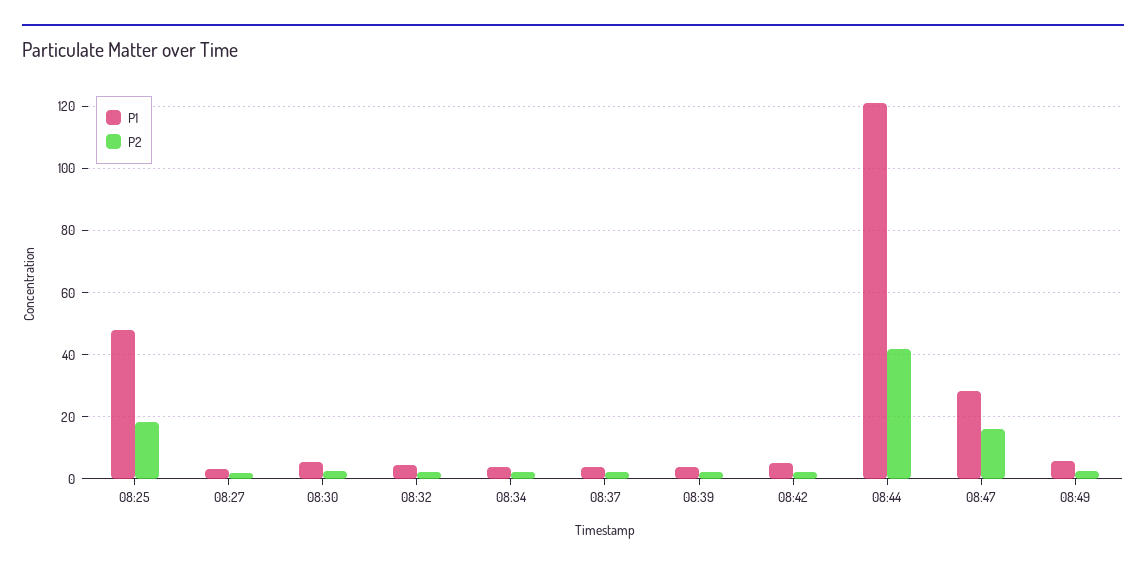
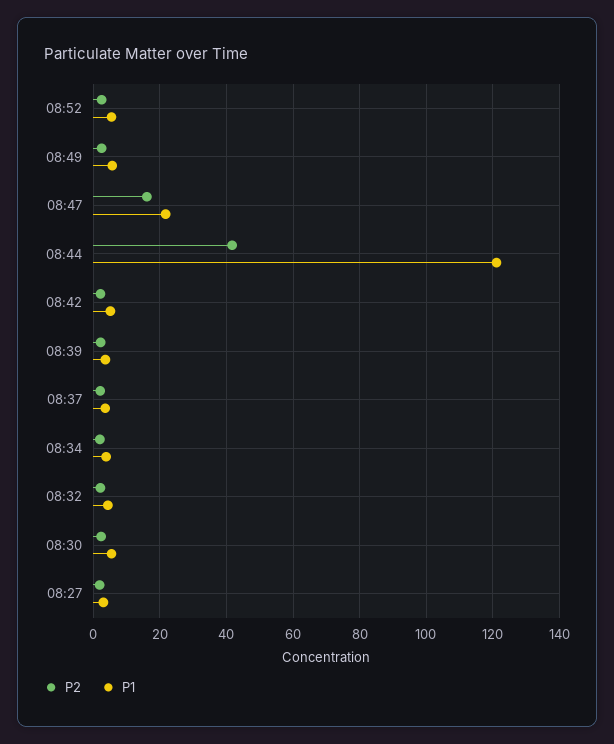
P1, 08:25: 48 -> none
P2, 08:25: 18 -> none
P1, 08:47: 28 -> 22
P2, 08:52: none -> 2
P1, 08:52: none -> 6

